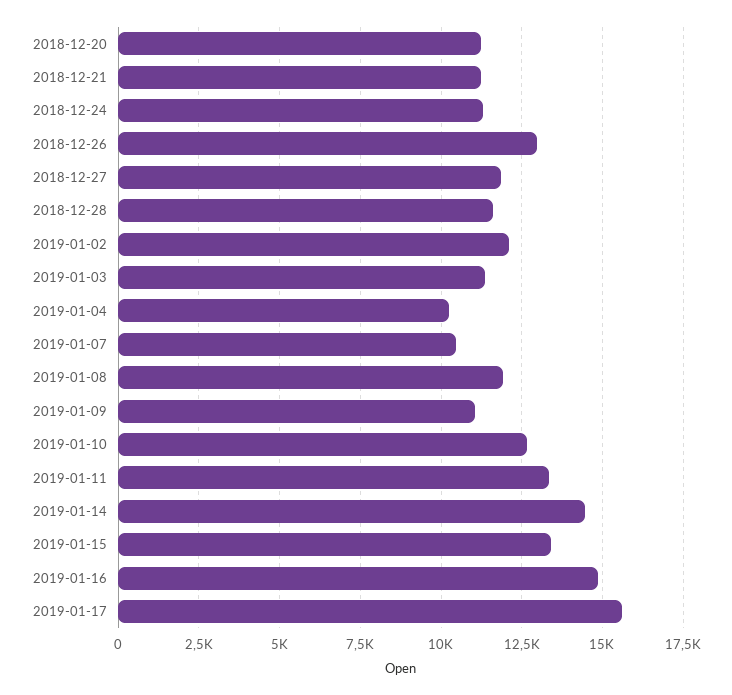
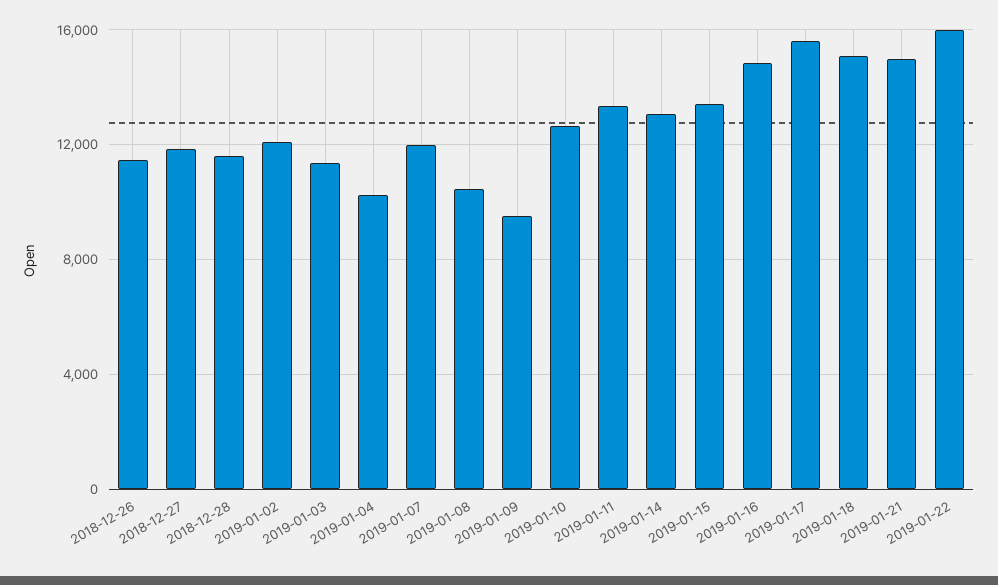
2018-12-20: 11250 -> none
2018-12-21: 11250 -> none
2018-12-24: 11250 -> none
2018-12-26: 13000 -> 11500
2019-01-07: 10500 -> 12000
2019-01-08: 12000 -> 10500
2019-01-09: 11000 -> 9500
2019-01-14: 14500 -> 13000
2019-01-18: none -> 15000
2019-01-21: none -> 15000
2019-01-22: none -> 16000

